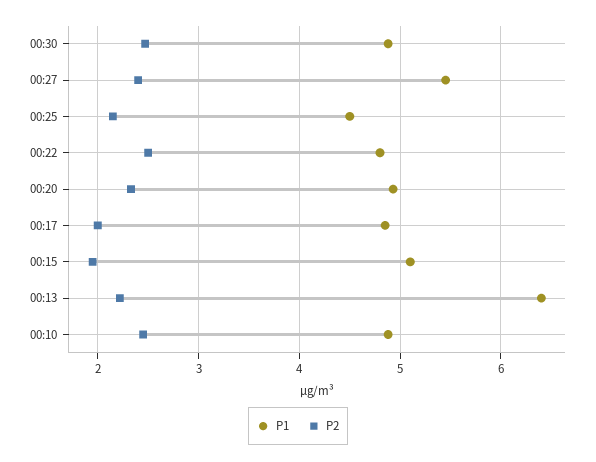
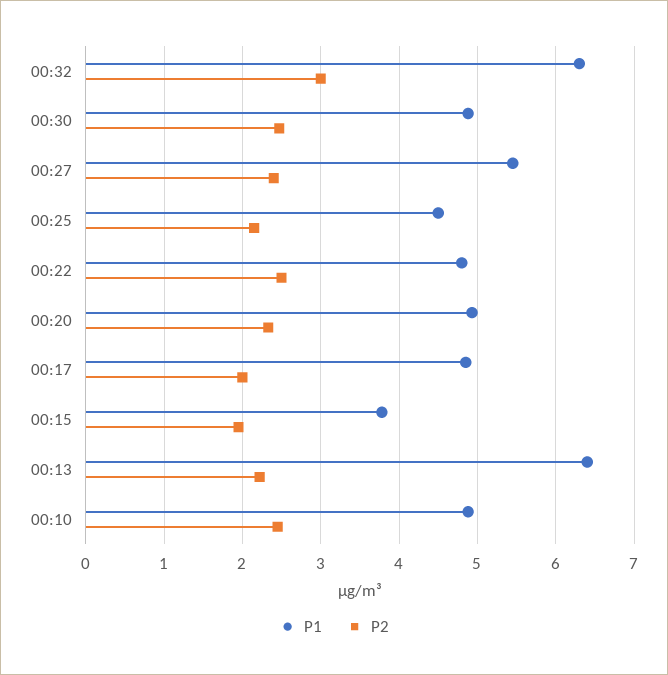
P1, 00:15: 5.1 -> 3.8
P1, 00:32: none -> 6.3
P2, 00:32: none -> 3

